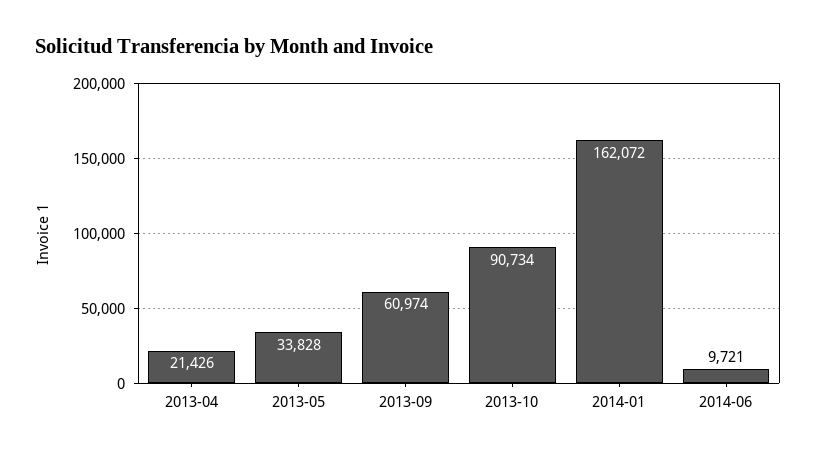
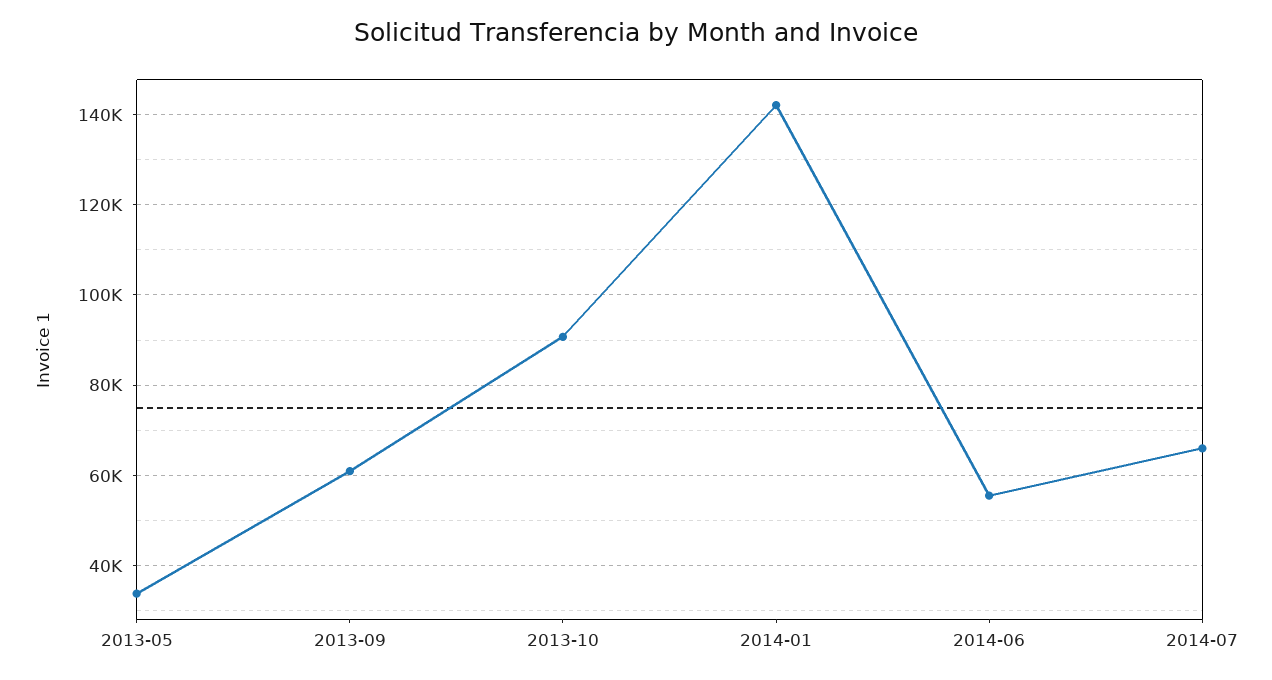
2013-04: 21426 -> none
2014-01: 162072 -> 142000
2014-06: 9721 -> 56000
2014-07: none -> 66000

